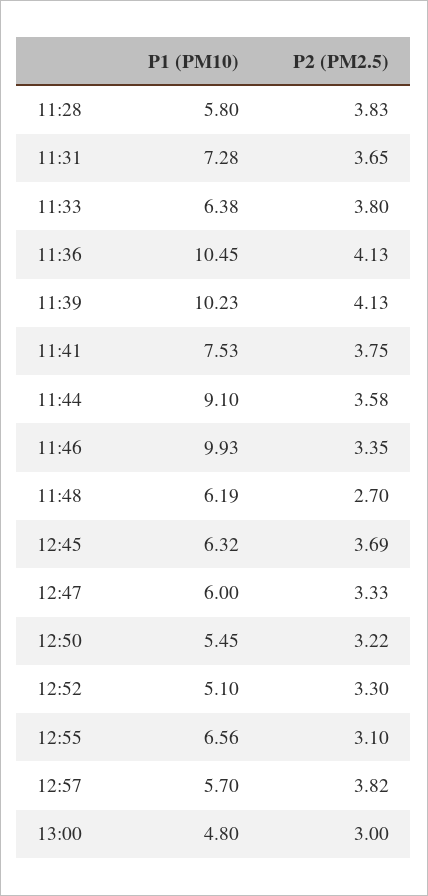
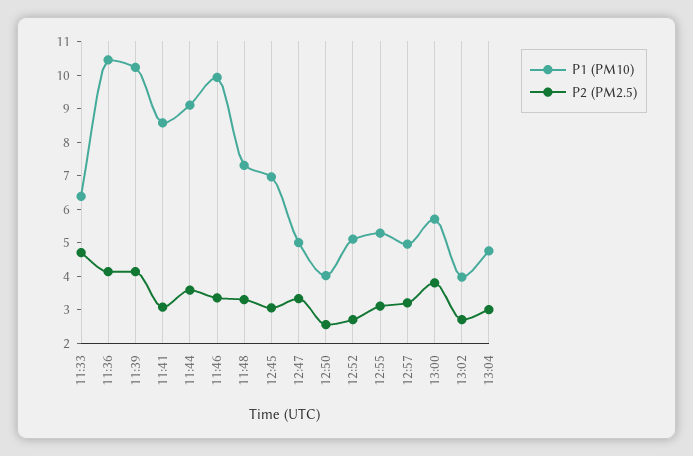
P1 (PM10), 11:28: 5.8 -> none
P2 (PM2.5), 11:28: 3.83 -> none
P1 (PM10), 11:31: 7.28 -> none
P2 (PM2.5), 11:31: 3.65 -> none
P2 (PM2.5), 11:33: 3.8 -> 4.75
P1 (PM10), 11:41: 7.53 -> 8.5
P2 (PM2.5), 11:41: 3.75 -> 3
P1 (PM10), 11:48: 6.19 -> 7.25
P2 (PM2.5), 11:48: 2.7 -> 3.25
P1 (PM10), 12:45: 6.32 -> 7
P2 (PM2.5), 12:45: 3.69 -> 3
P1 (PM10), 12:47: 6 -> 5
P1 (PM10), 12:50: 5.45 -> 4
P2 (PM2.5), 12:50: 3.22 -> 2.5
P2 (PM2.5), 12:52: 3.3 -> 2.75
P1 (PM10), 12:55: 6.56 -> 5.25
P1 (PM10), 12:57: 5.7 -> 5
P2 (PM2.5), 12:57: 3.82 -> 3.25
P1 (PM10), 13:00: 4.8 -> 5.75
P2 (PM2.5), 13:00: 3 -> 3.75
P1 (PM10), 13:02: none -> 4
P2 (PM2.5), 13:02: none -> 2.75
P1 (PM10), 13:04: none -> 4.75
P2 (PM2.5), 13:04: none -> 3

